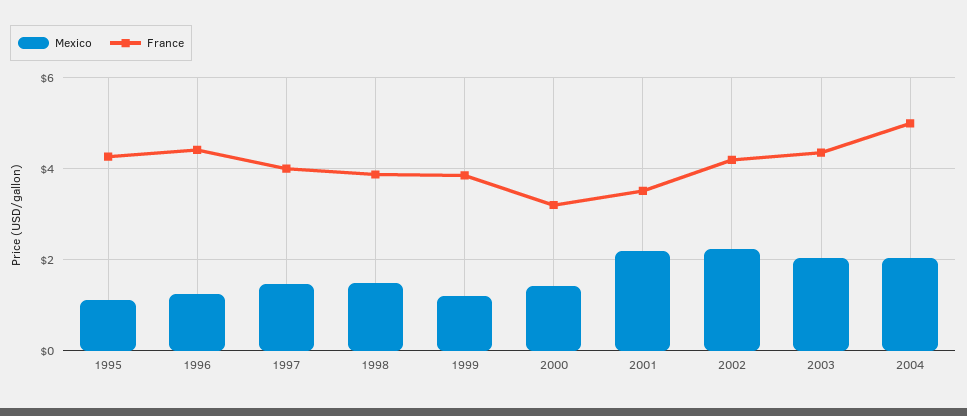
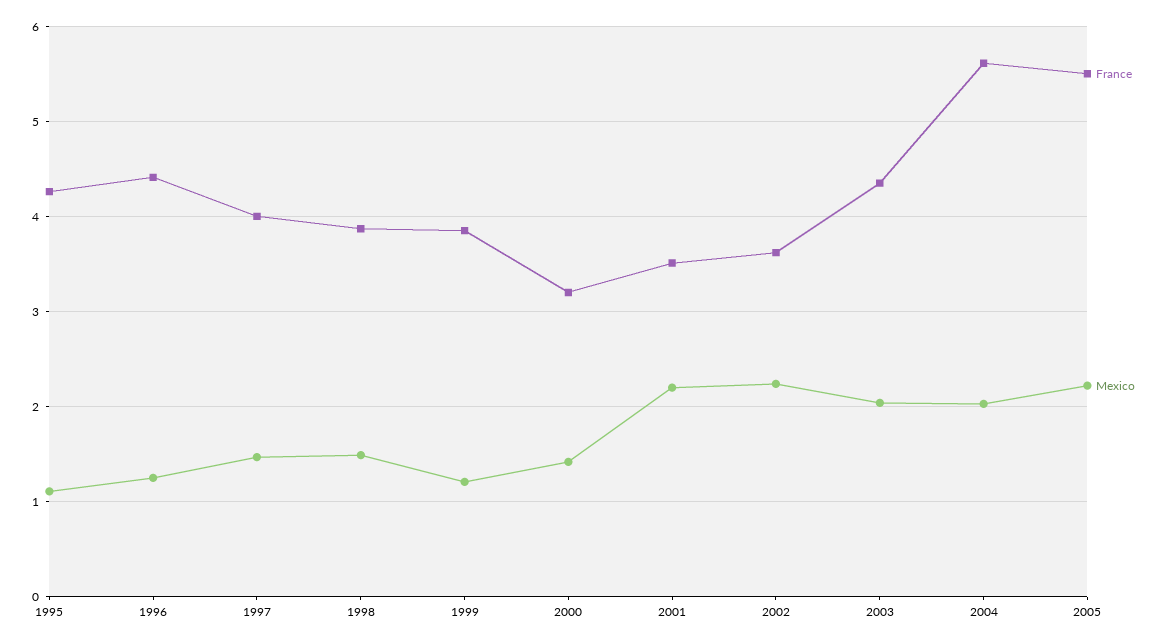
France, 2002: 4.2 -> 3.6
France, 2004: 5 -> 5.6
France, 2005: none -> 5.5
Mexico, 2005: none -> 2.2

